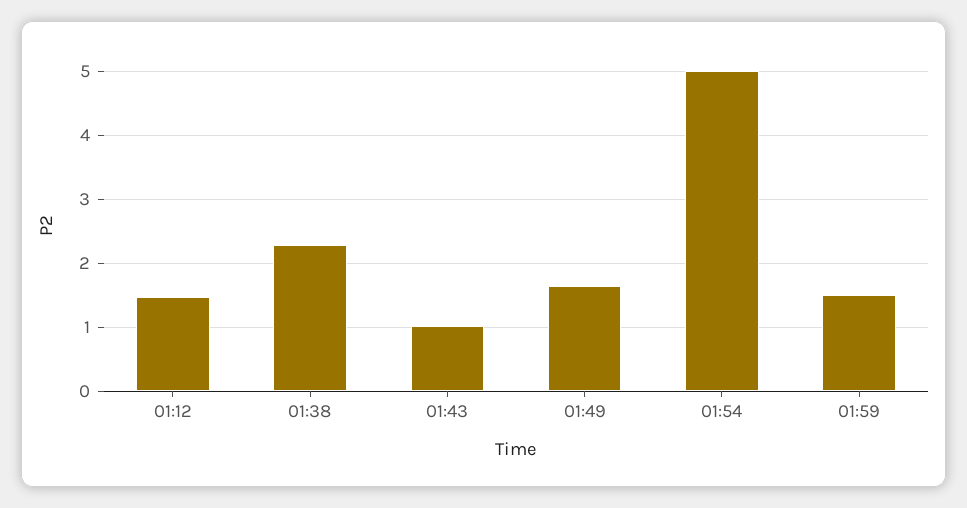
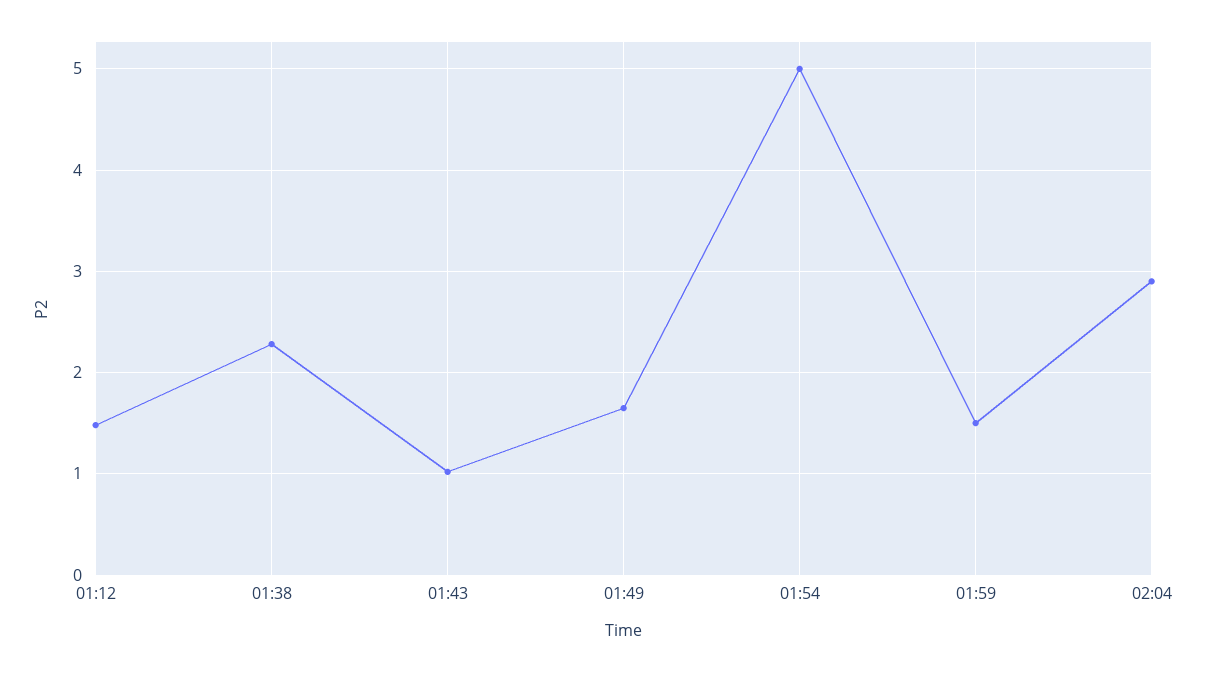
02:04: none -> 2.9

